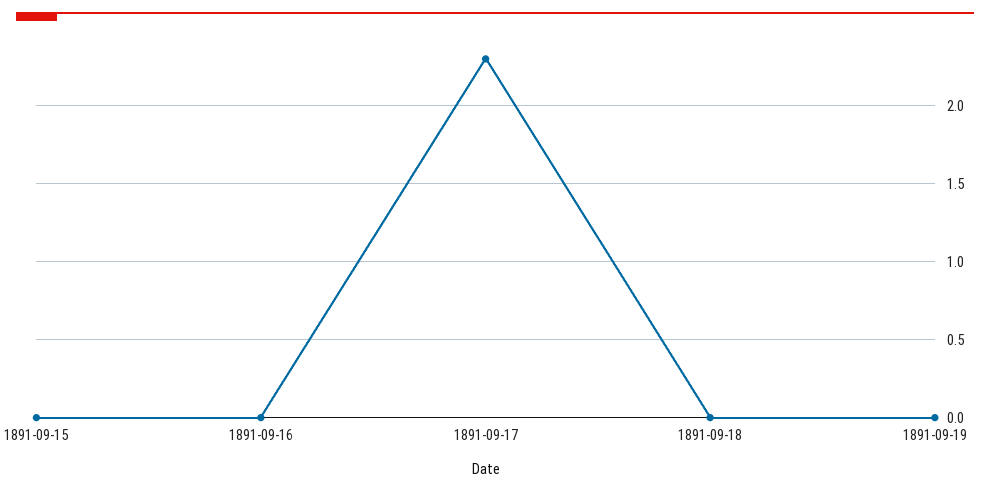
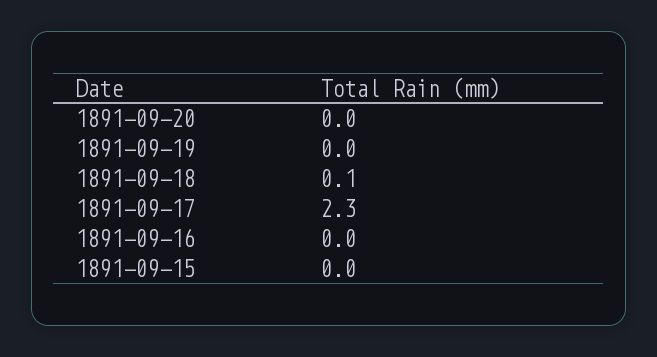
1891-09-18: 0 -> 0.1
1891-09-20: none -> 0

